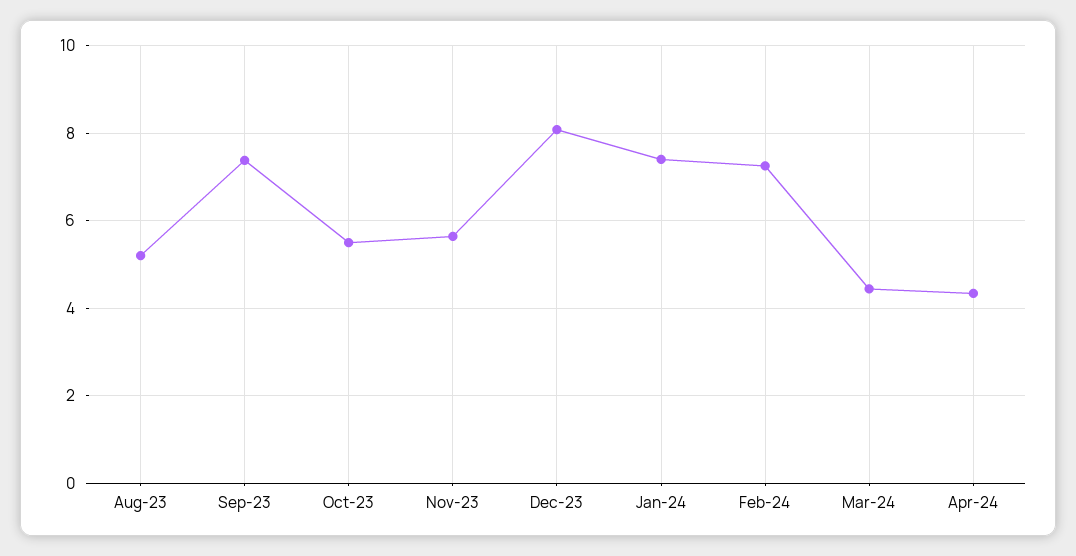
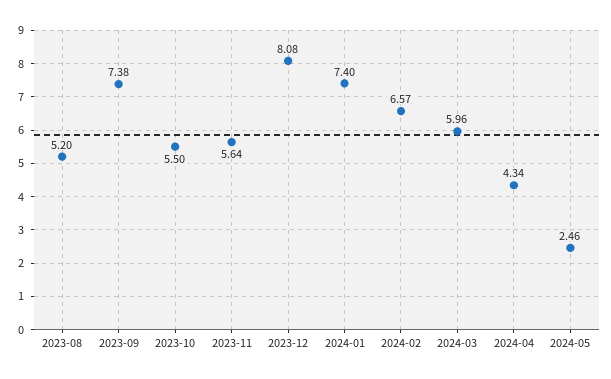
Feb-24: 7.2 -> 6.57
Mar-24: 4.4 -> 5.96
2024-05: none -> 2.46

